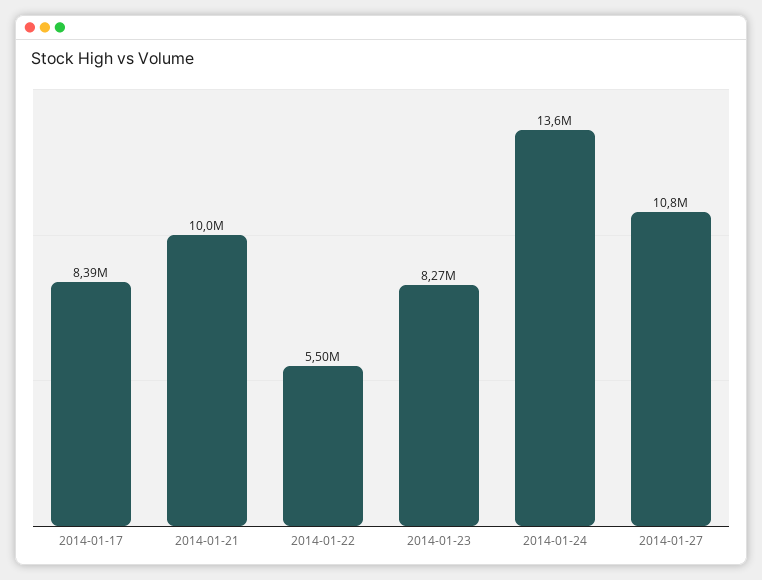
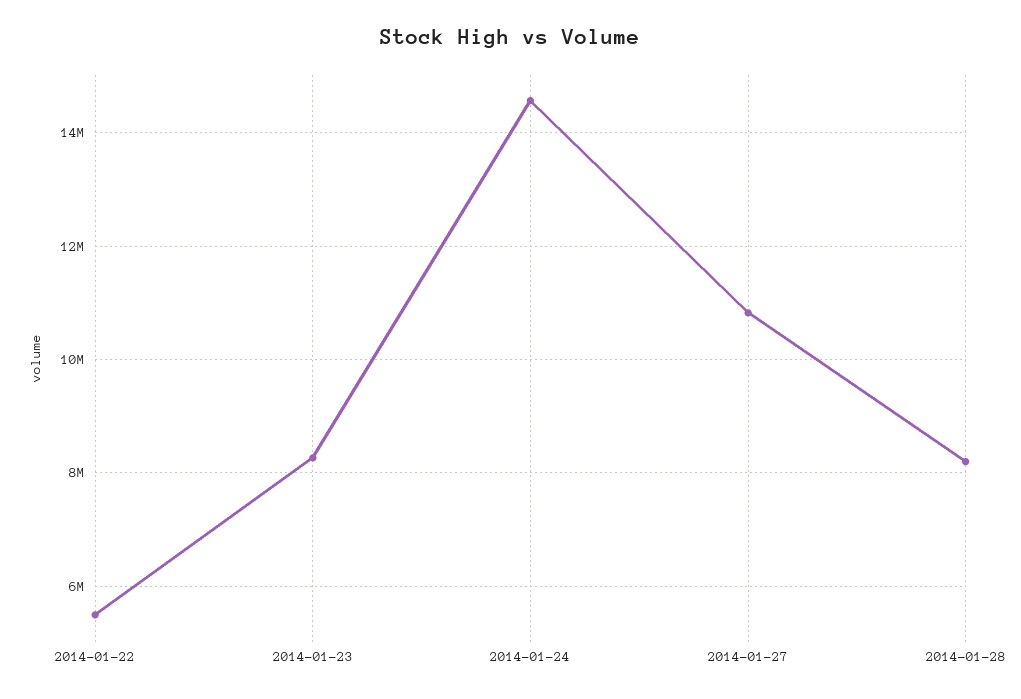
2014-01-17: 8390000 -> none
2014-01-21: 10000000 -> none
2014-01-24: 13600000 -> 14600000
2014-01-28: none -> 8200000

